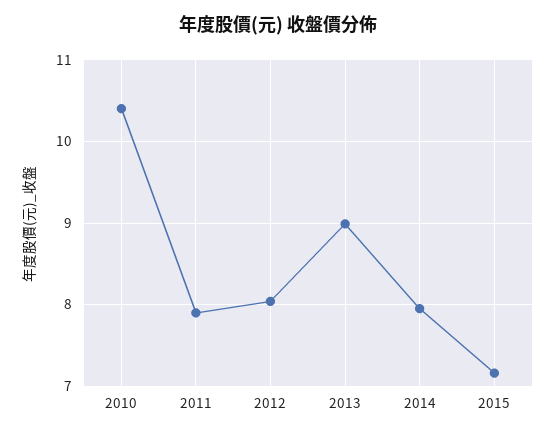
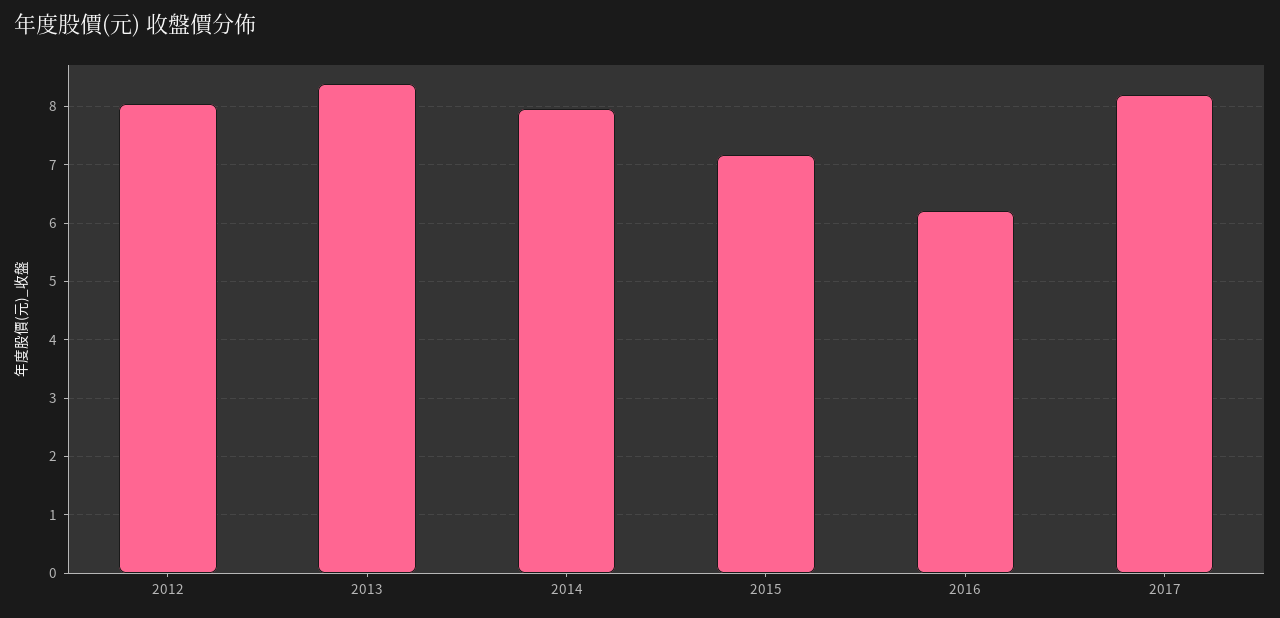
2010: 10.4 -> none
2011: 7.9 -> none
2013: 9 -> 8.4
2016: none -> 6.2
2017: none -> 8.2

